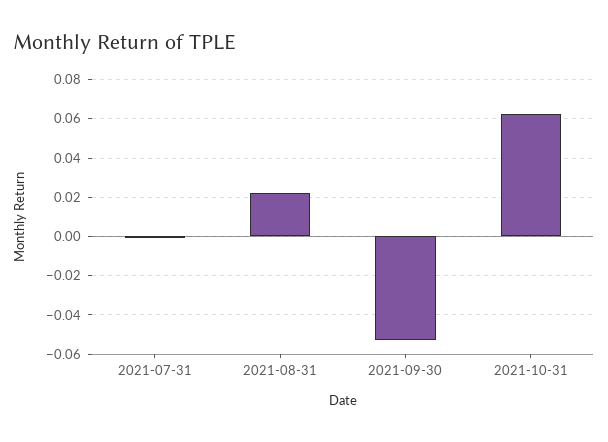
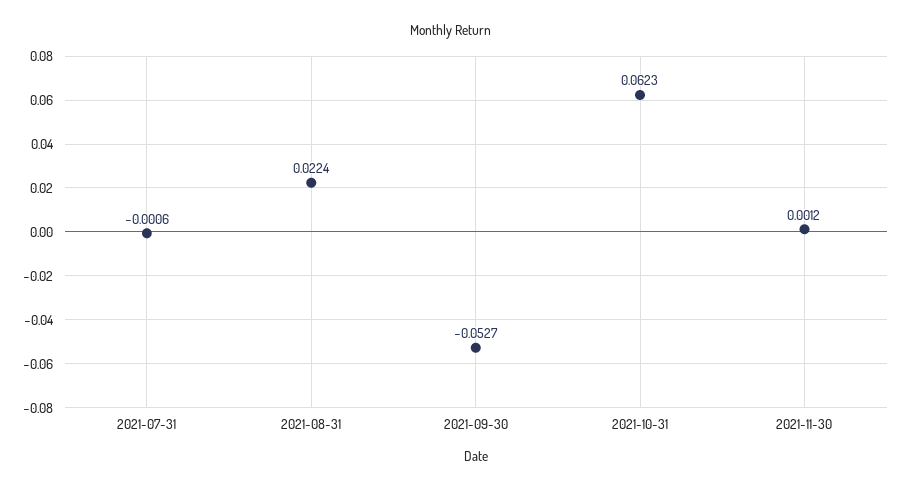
2021-11-30: none -> 0.0012

